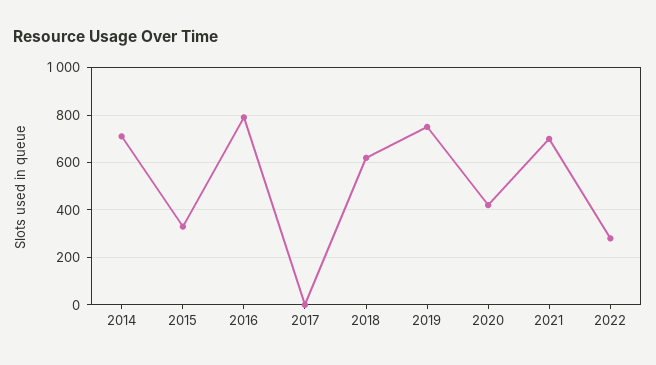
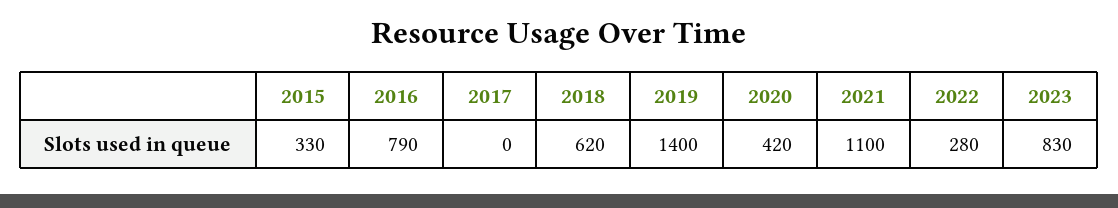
2014: 700 -> none
2019: 750 -> 1400
2021: 700 -> 1100
2023: none -> 830

